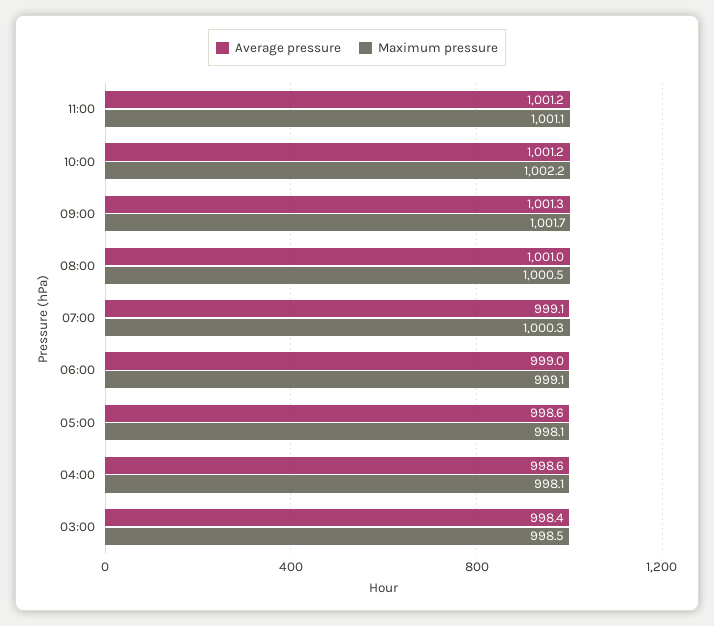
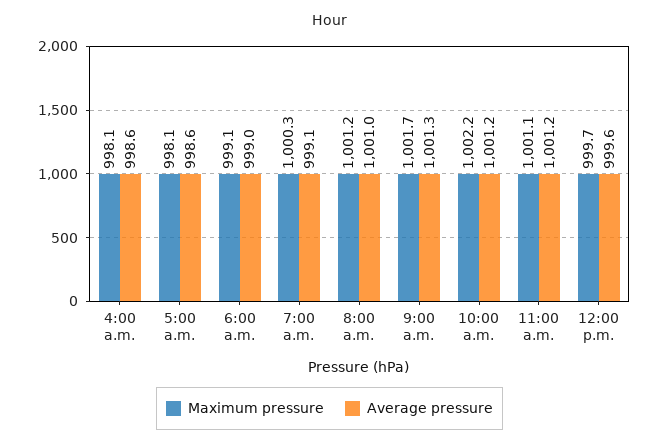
Maximum pressure, 08:00: 1000.5 -> 1001.2
Average pressure, 03:00: 998.4 -> none
Maximum pressure, 03:00: 998.5 -> none
Maximum pressure, 12:00 p.m.: none -> 999.7
Average pressure, 12:00 p.m.: none -> 999.6

